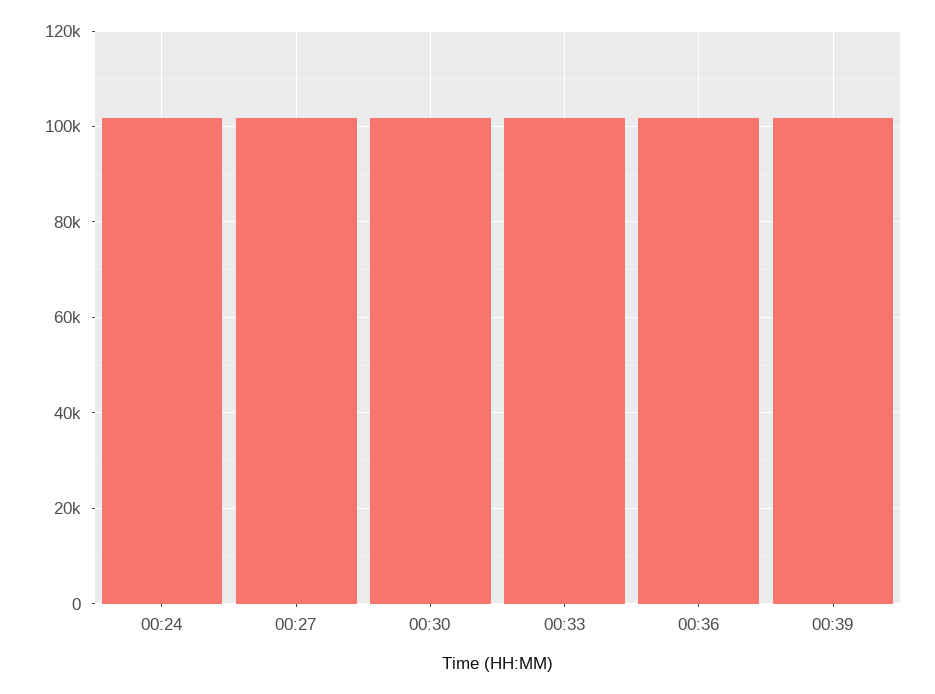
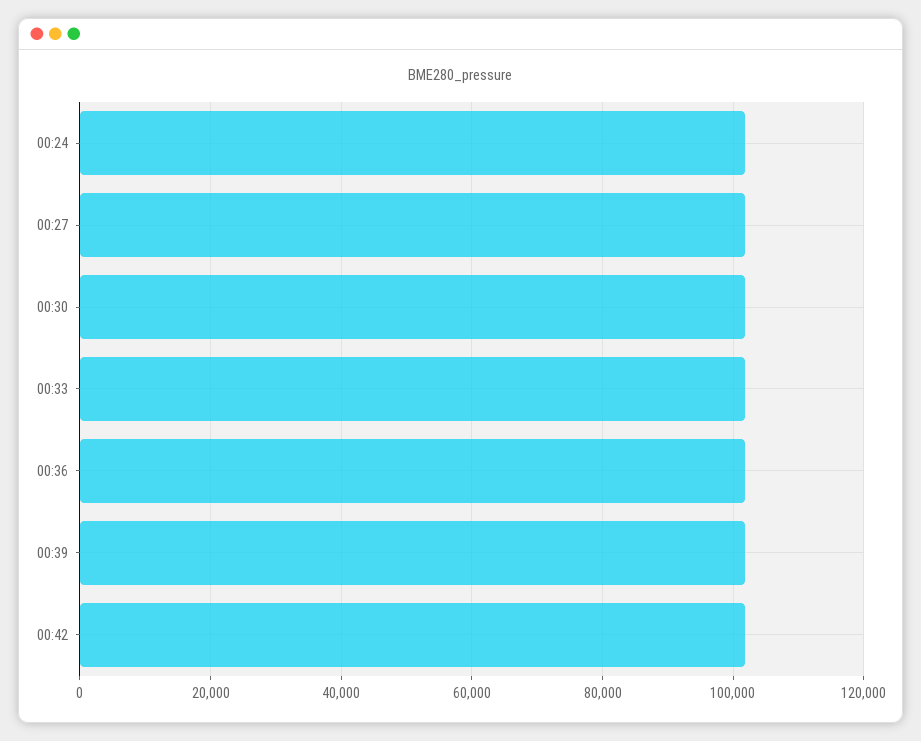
00:42: none -> 102000

